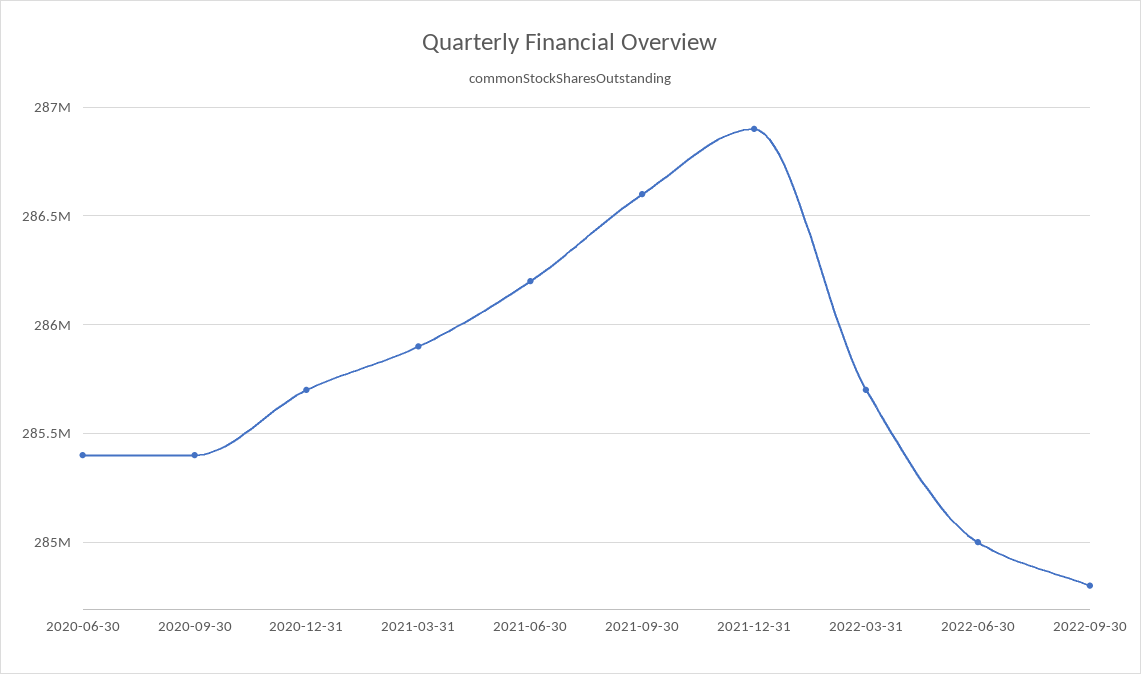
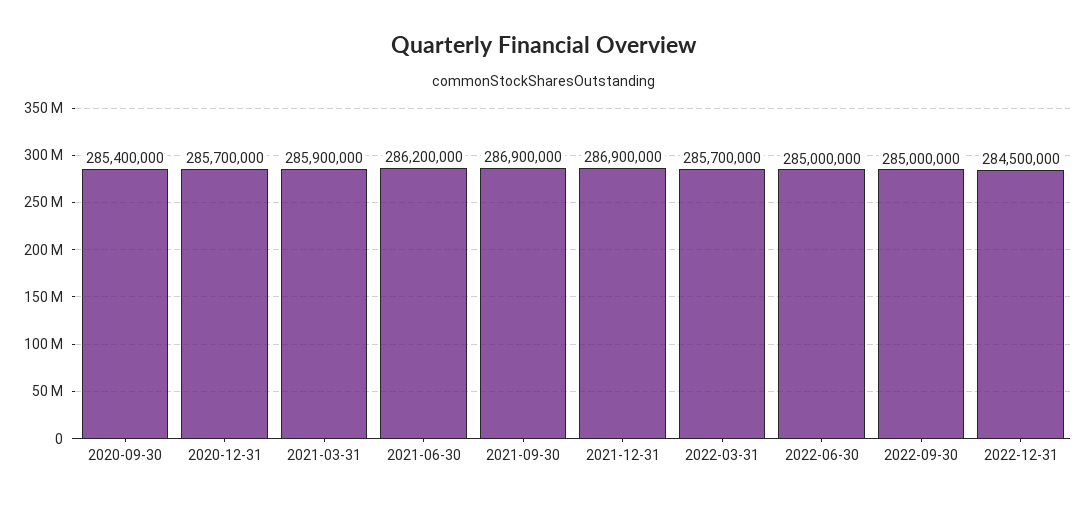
2020-06-30: 285400000 -> none
2021-09-30: 286600000 -> 286900000
2022-09-30: 284800000 -> 285000000
2022-12-31: none -> 284500000

